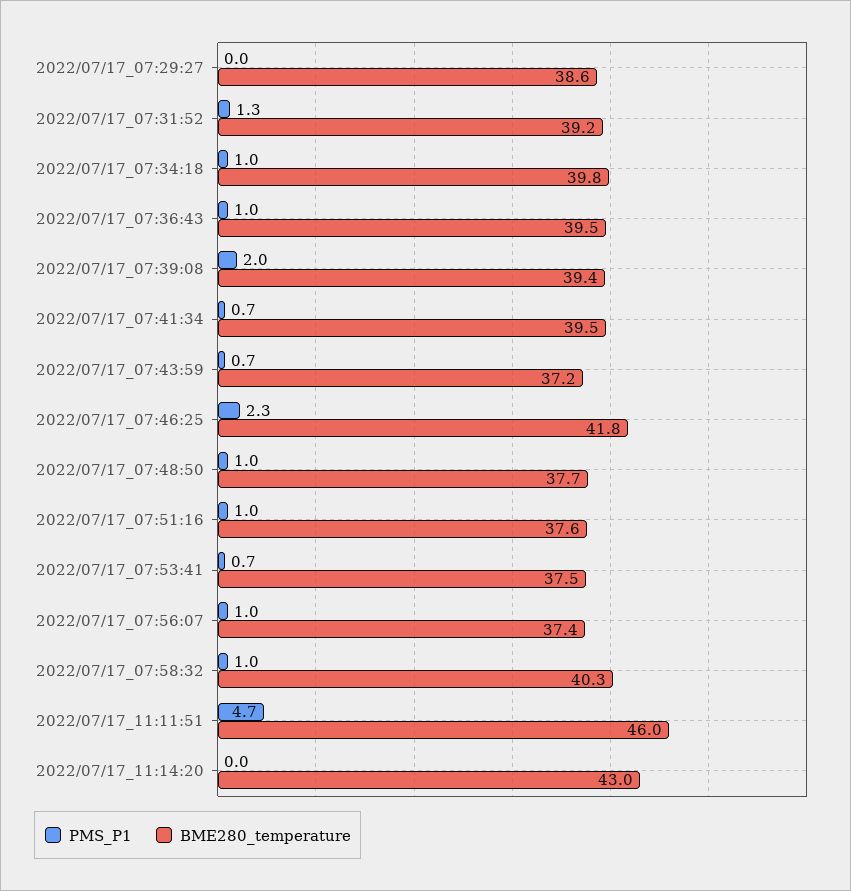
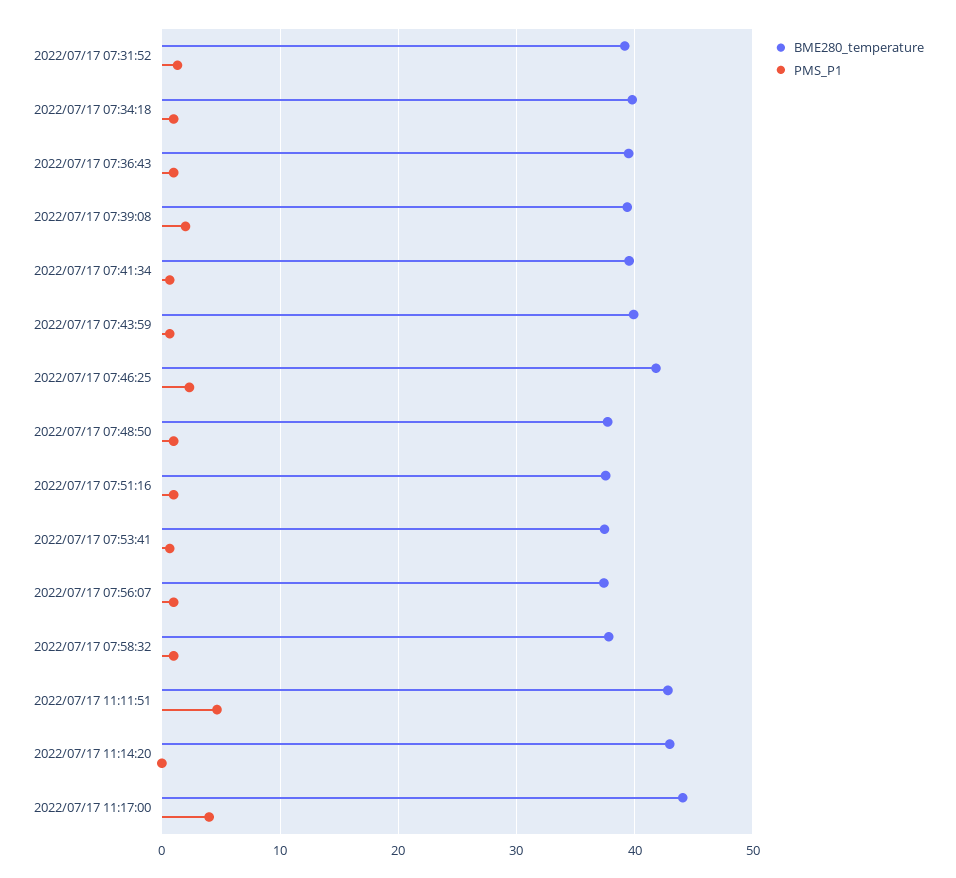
PMS_P1, 2022/07/17_07:29:27: 0 -> none
BME280_temperature, 2022/07/17_07:29:27: 38.6 -> none
BME280_temperature, 2022/07/17_07:43:59: 37.2 -> 40
BME280_temperature, 2022/07/17_07:58:32: 40.3 -> 38
BME280_temperature, 2022/07/17_11:11:51: 46 -> 43
BME280_temperature, 2022/07/17 11:17:00: none -> 44
PMS_P1, 2022/07/17 11:17:00: none -> 4

